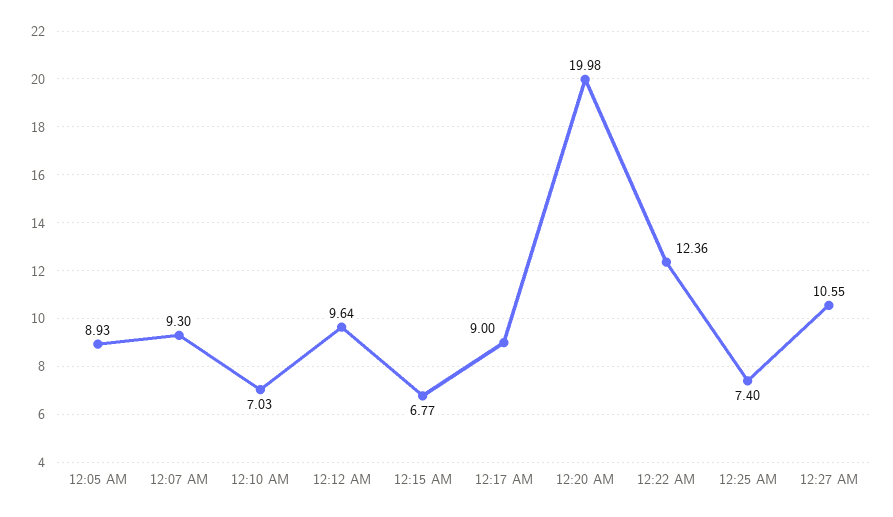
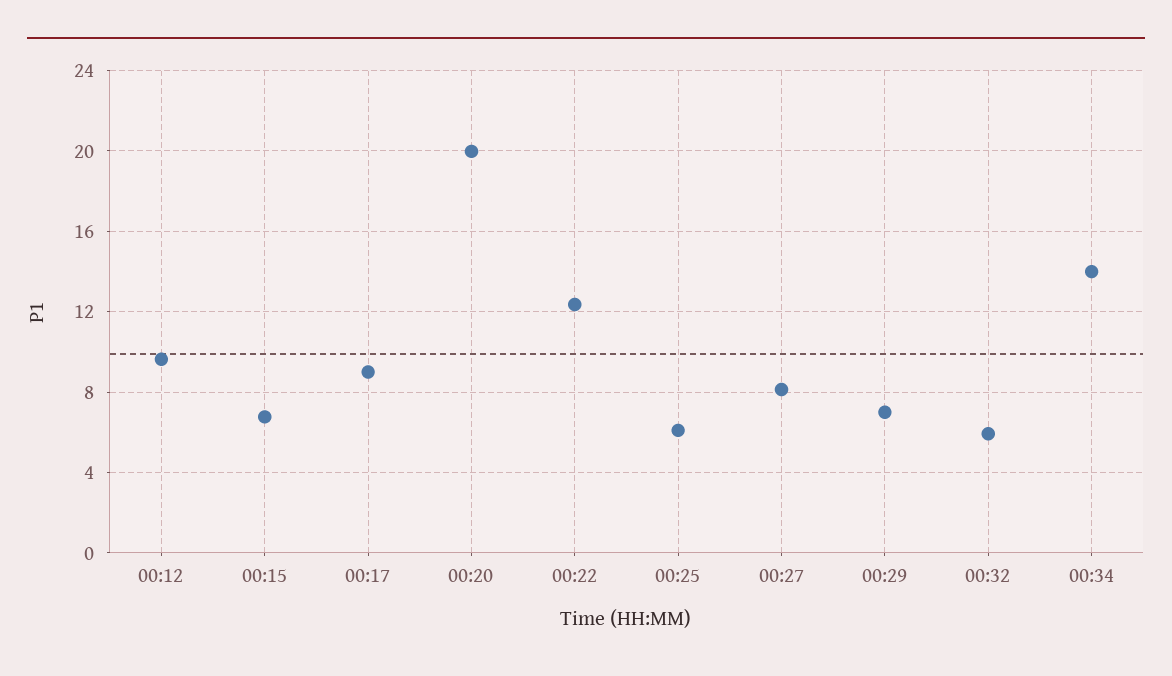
12:05 AM: 8.93 -> none
12:07 AM: 9.3 -> none
12:10 AM: 7.03 -> none
12:25 AM: 7.4 -> 6
12:27 AM: 10.55 -> 8
00:29: none -> 7
00:32: none -> 6
00:34: none -> 14

